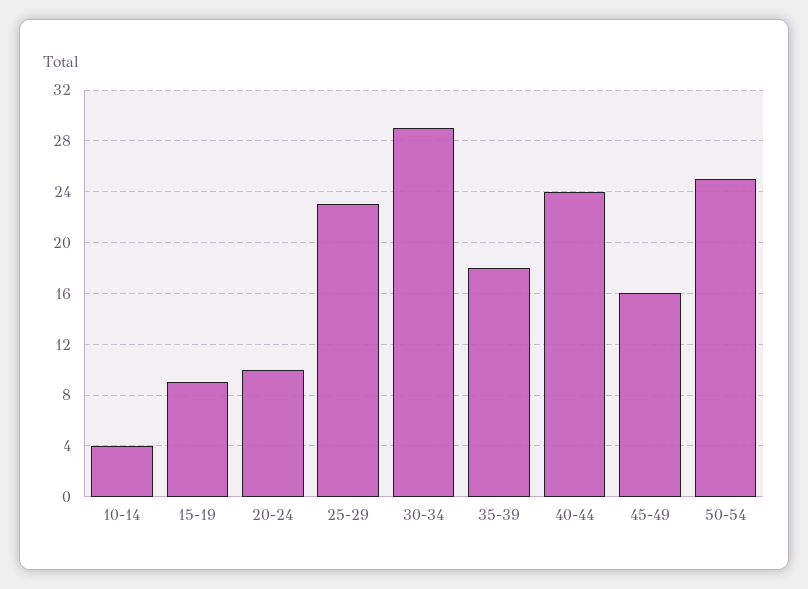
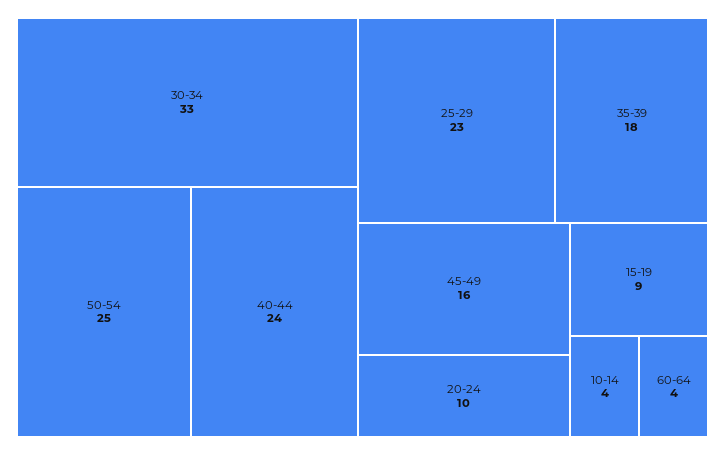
30-34: 29 -> 33
60-64: none -> 4

